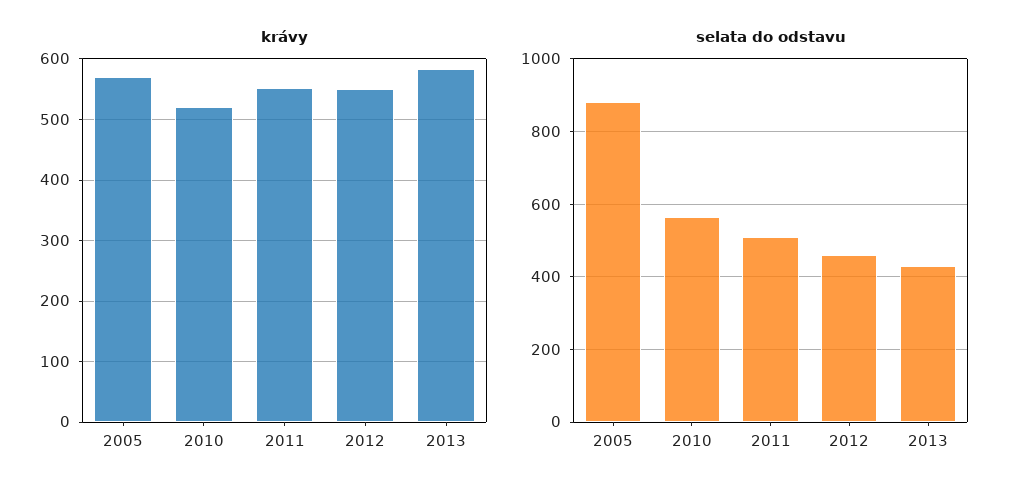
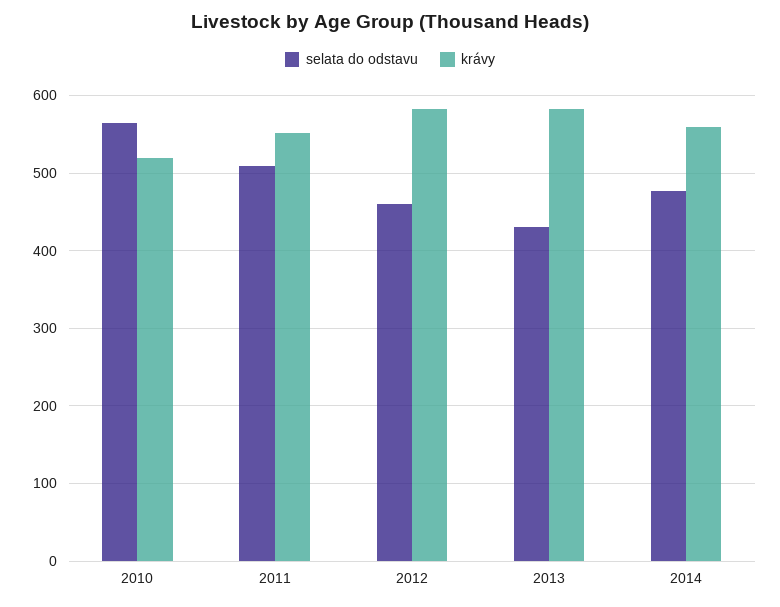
krávy, 2005: 570 -> none
krávy, 2012: 550 -> 580
selata do odstavu, 2005: 880 -> none
selata do odstavu, 2014: none -> 480
krávy, 2014: none -> 560

